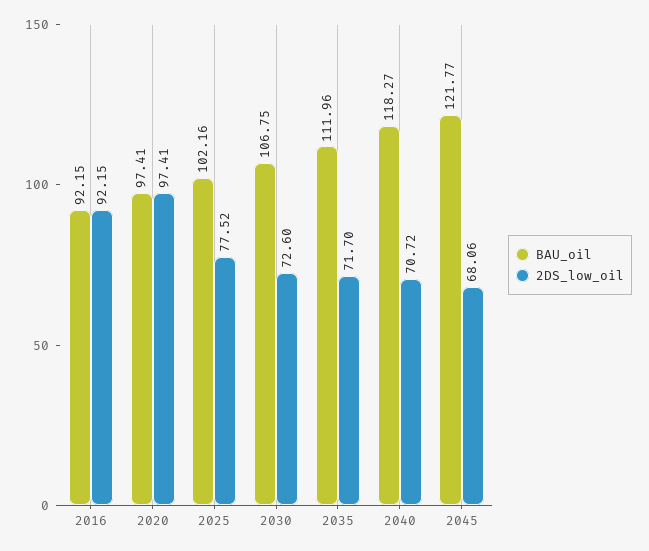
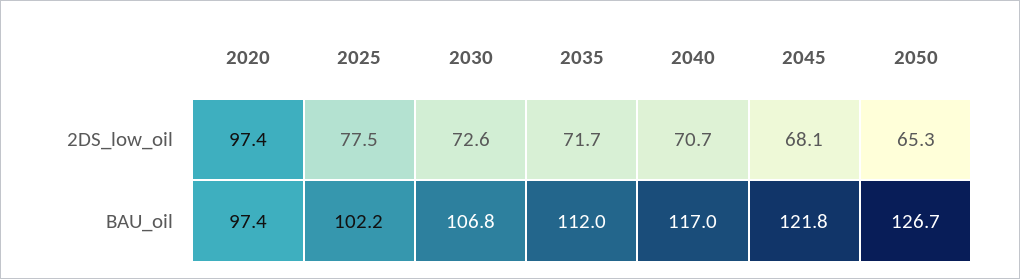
BAU_oil, 2016: 92.15 -> none
2DS_low_oil, 2016: 92.15 -> none
BAU_oil, 2040: 118.27 -> 117
2DS_low_oil, 2050: none -> 65.3
BAU_oil, 2050: none -> 126.7

